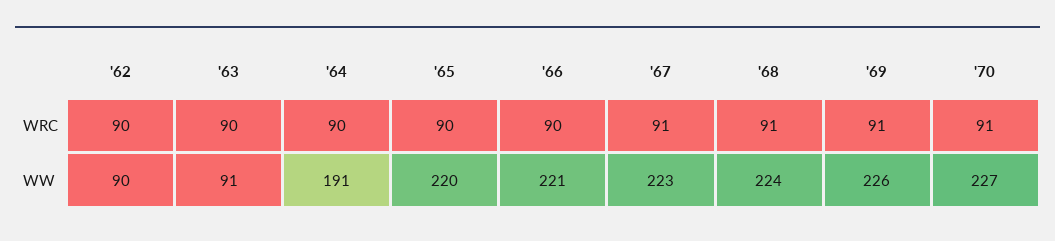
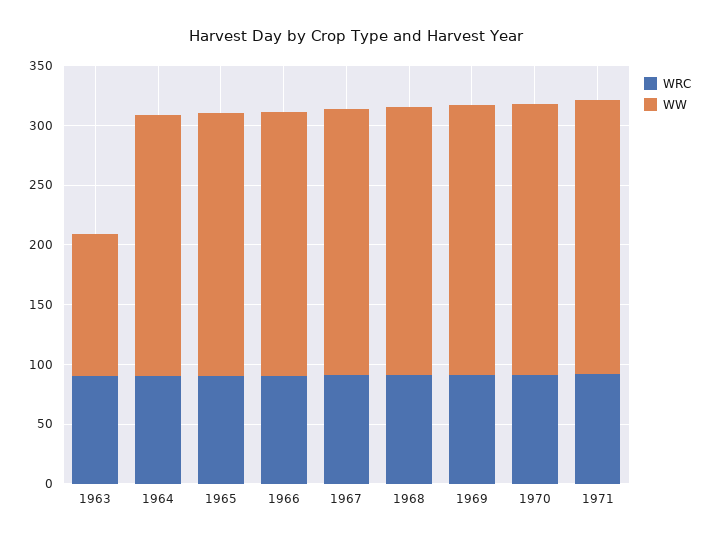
WRC, '62: 90 -> none
WW, '62: 90 -> none
WW, '63: 91 -> 120
WW, '64: 191 -> 220
WRC, 1971: none -> 90
WW, 1971: none -> 230

